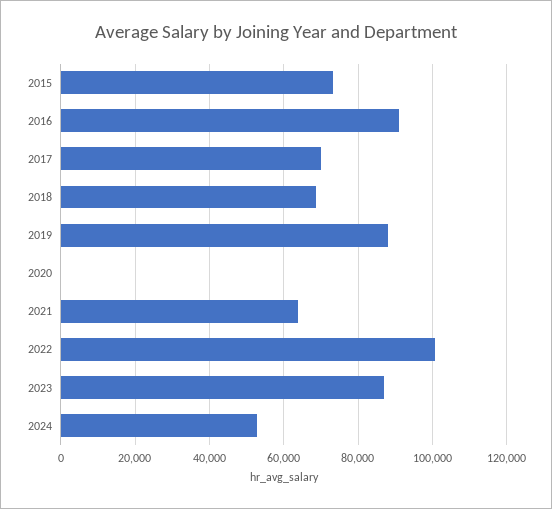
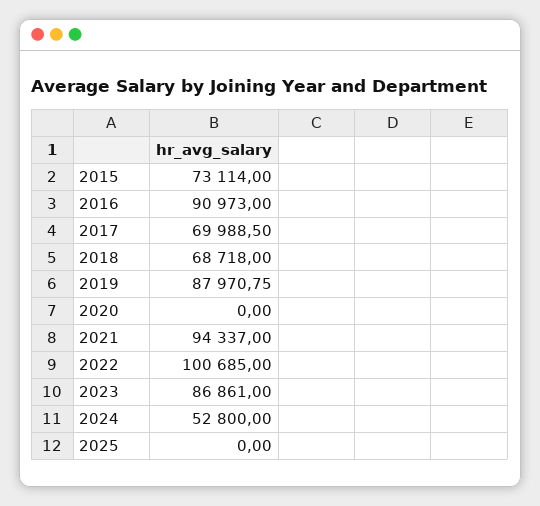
2021: 64000 -> 94337
2025: none -> 0

